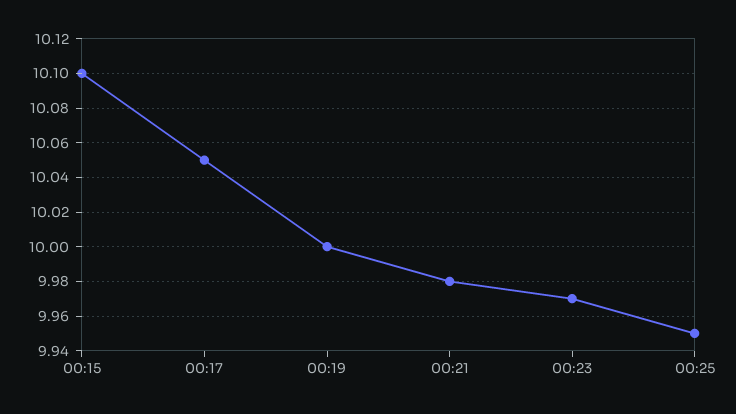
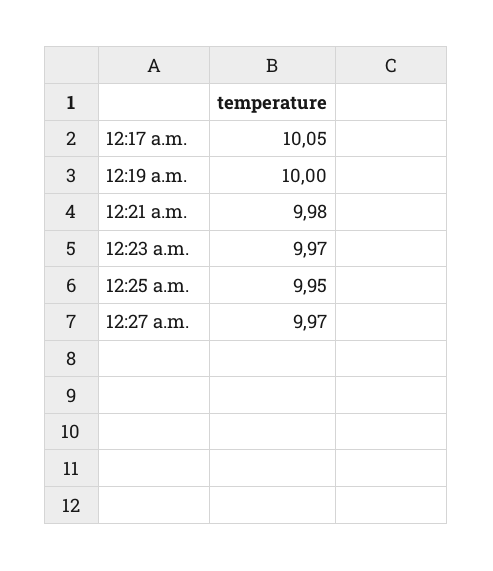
00:15: 10.1 -> none
12:27 a.m.: none -> 9.97

